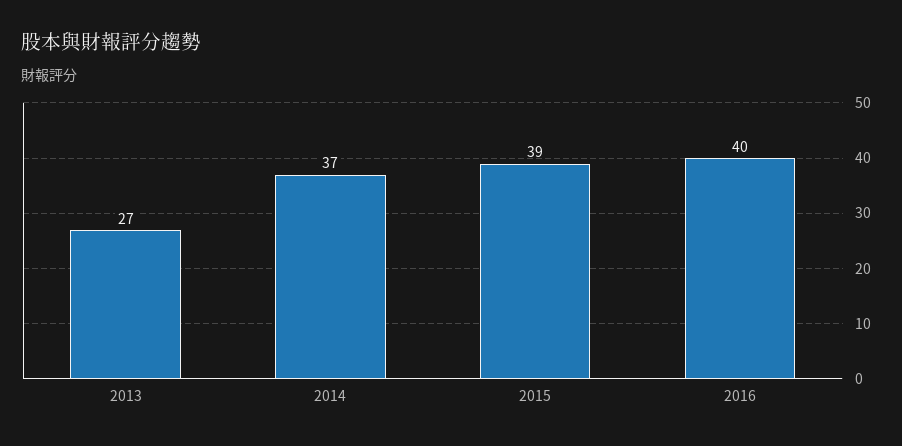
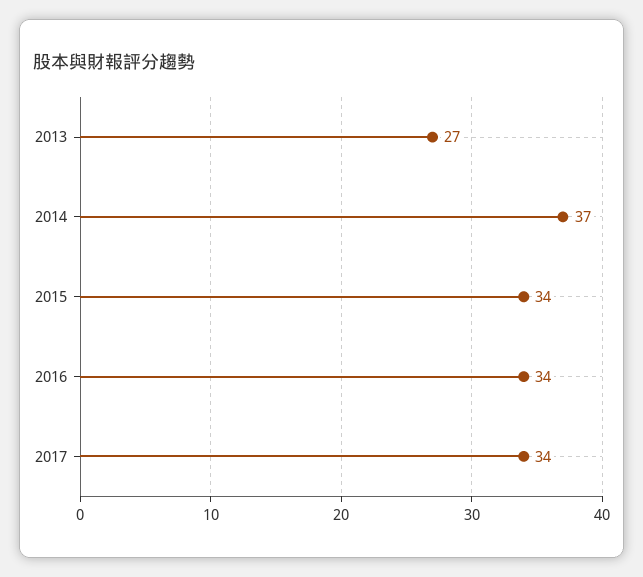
2015: 39 -> 34
2016: 40 -> 34
2017: none -> 34

